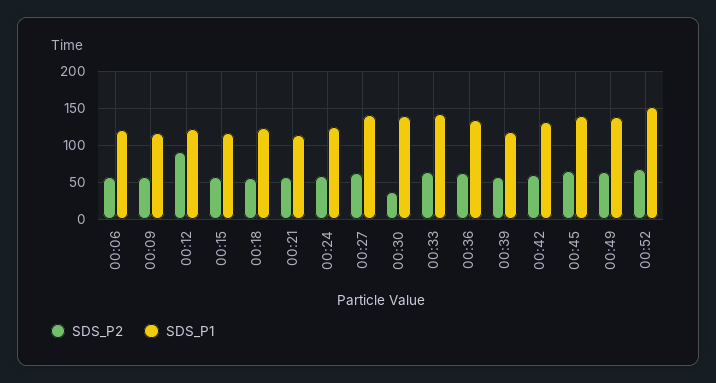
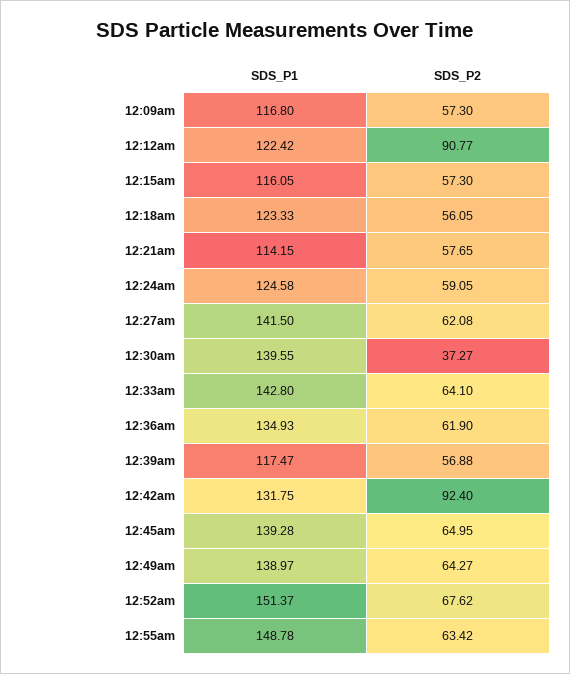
SDS_P2, 00:06: 60 -> none
SDS_P1, 00:06: 120 -> none
SDS_P2, 00:42: 60 -> 92.4
SDS_P1, 12:55am: none -> 148.78
SDS_P2, 12:55am: none -> 63.42

